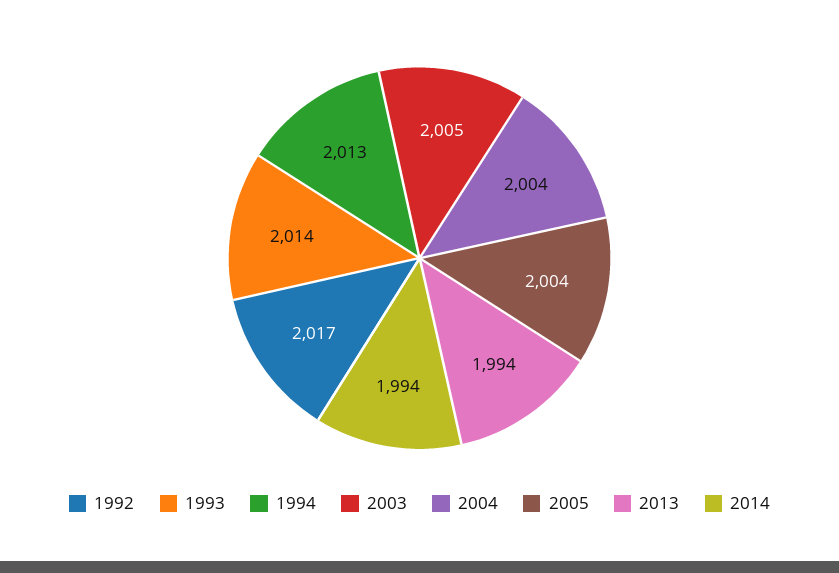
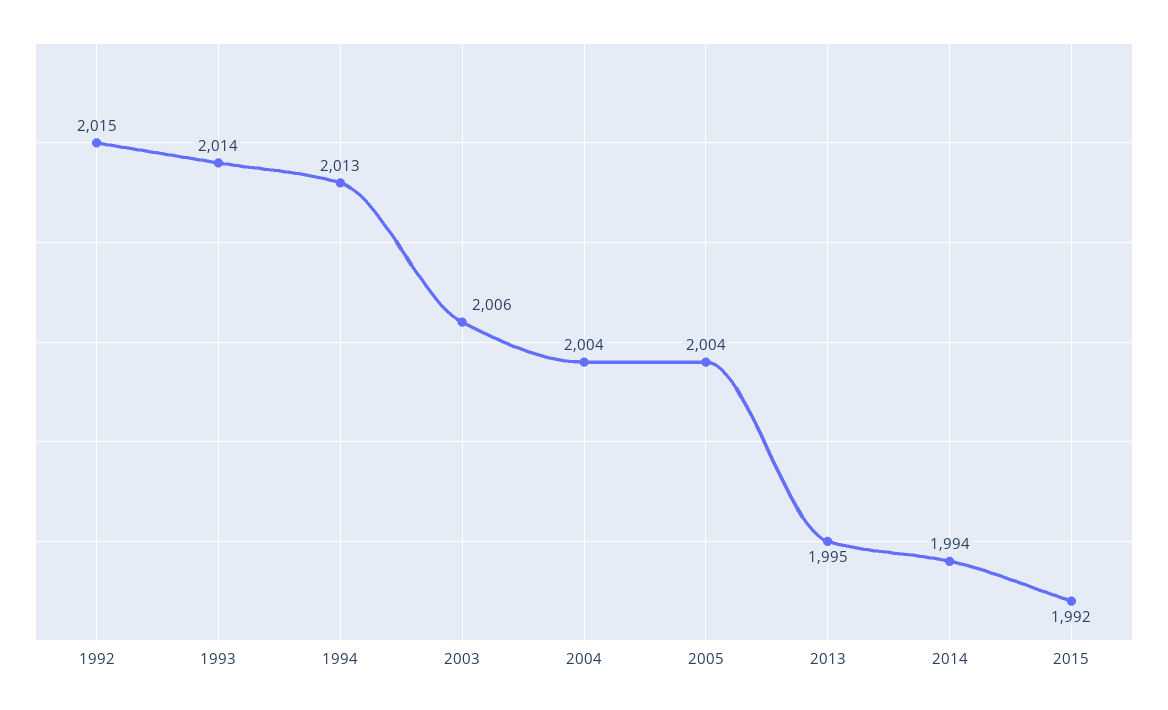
1992: 2017 -> 2015
2003: 2005 -> 2006
2013: 1994 -> 1995
2015: none -> 1992

